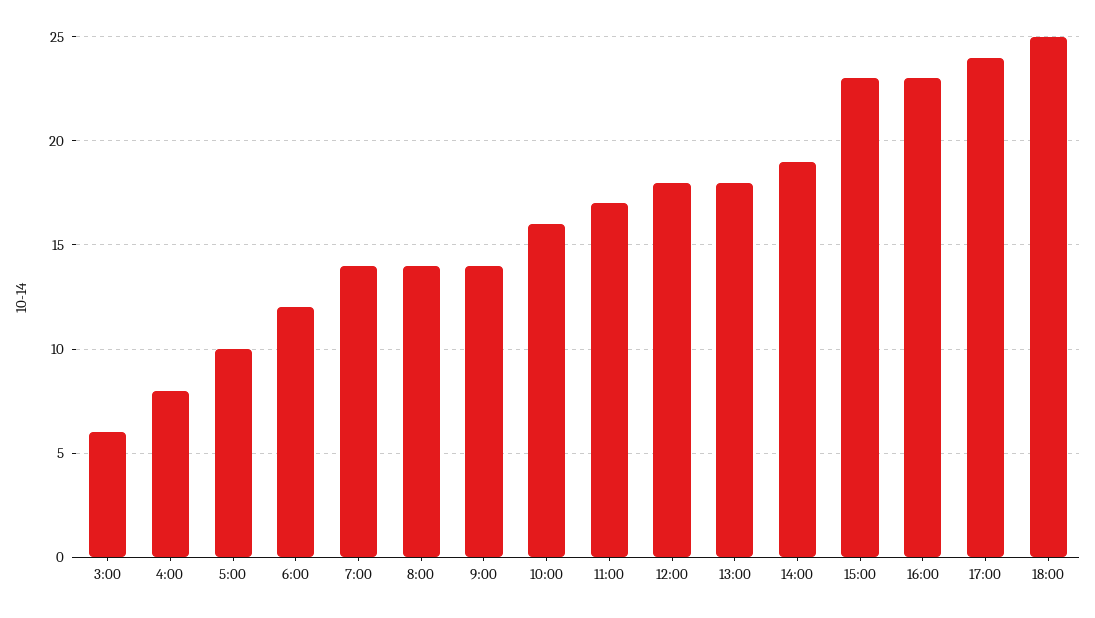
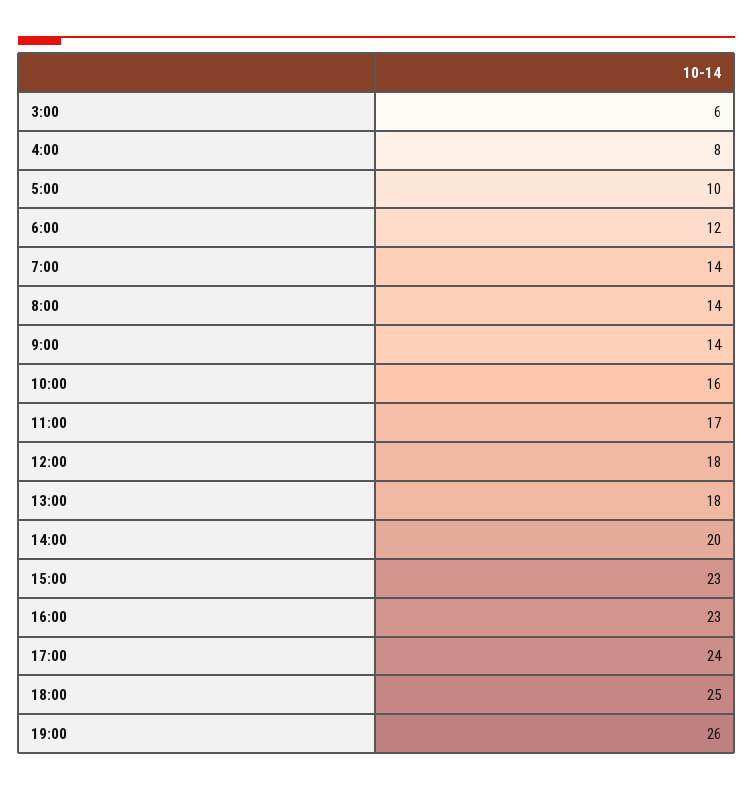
14:00: 19 -> 20
19:00: none -> 26

